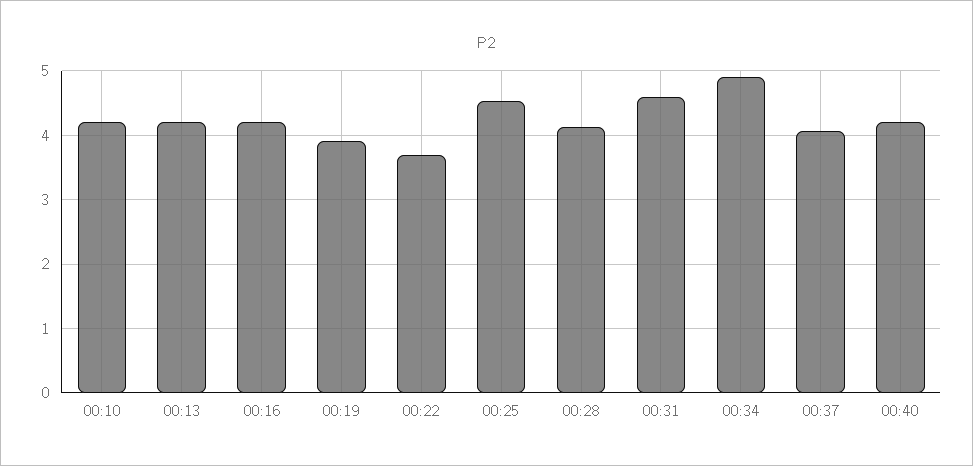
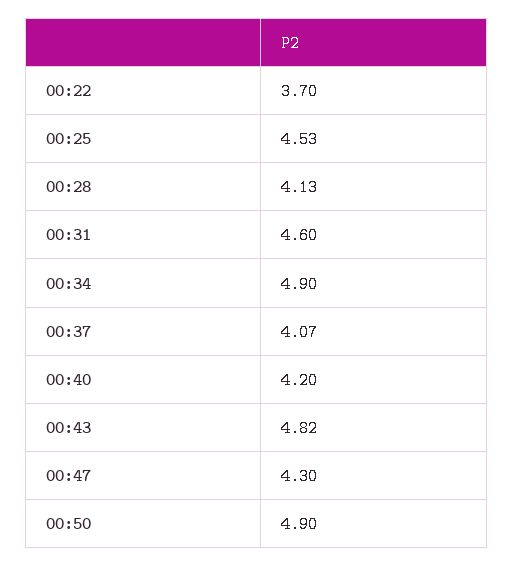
00:10: 4.2 -> none
00:13: 4.2 -> none
00:16: 4.2 -> none
00:19: 3.9 -> none
00:43: none -> 4.82
00:47: none -> 4.3
00:50: none -> 4.9

